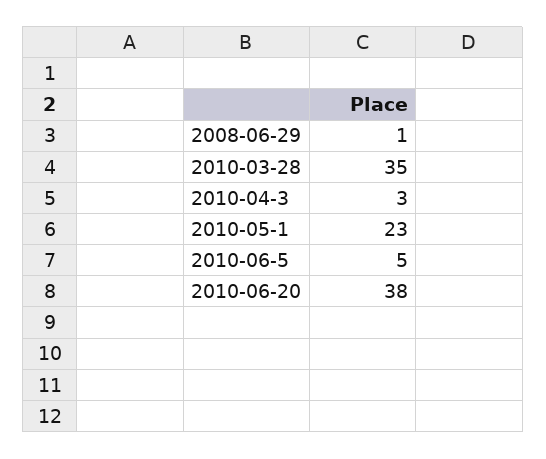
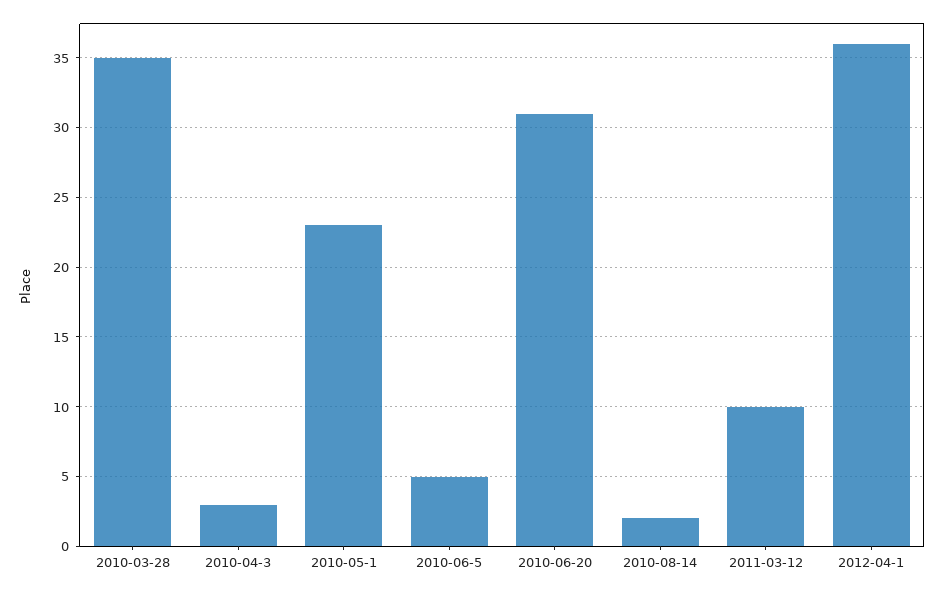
2008-06-29: 1 -> none
2010-06-20: 38 -> 31
2010-08-14: none -> 2
2011-03-12: none -> 10
2012-04-1: none -> 36

